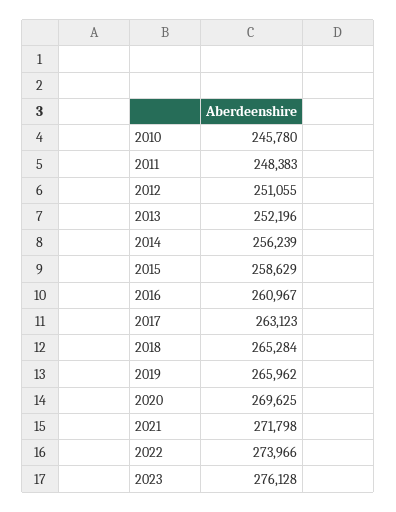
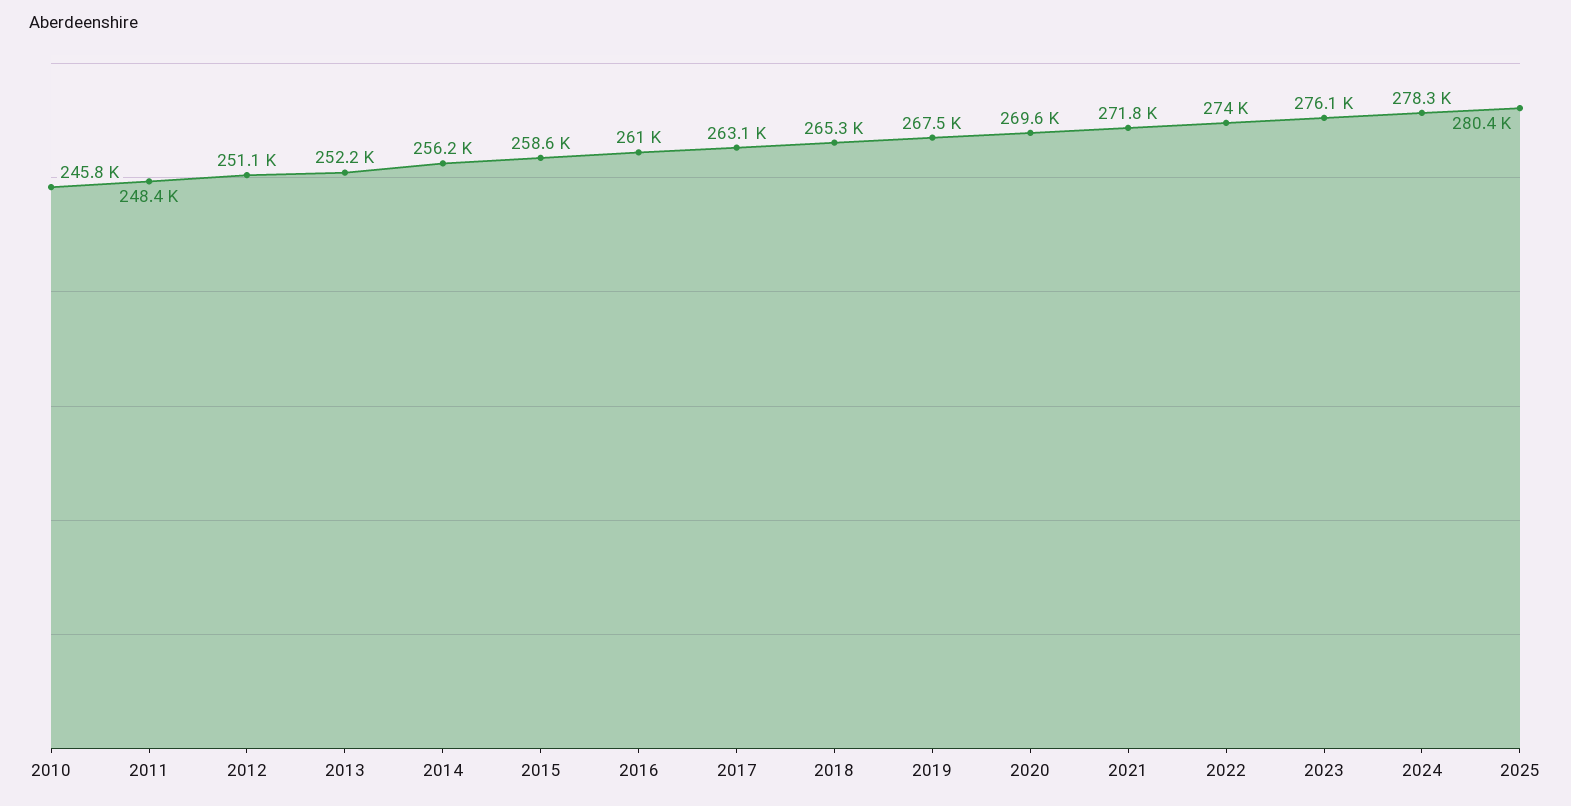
2019: 265962 -> 267500
2024: none -> 278300
2025: none -> 280400

